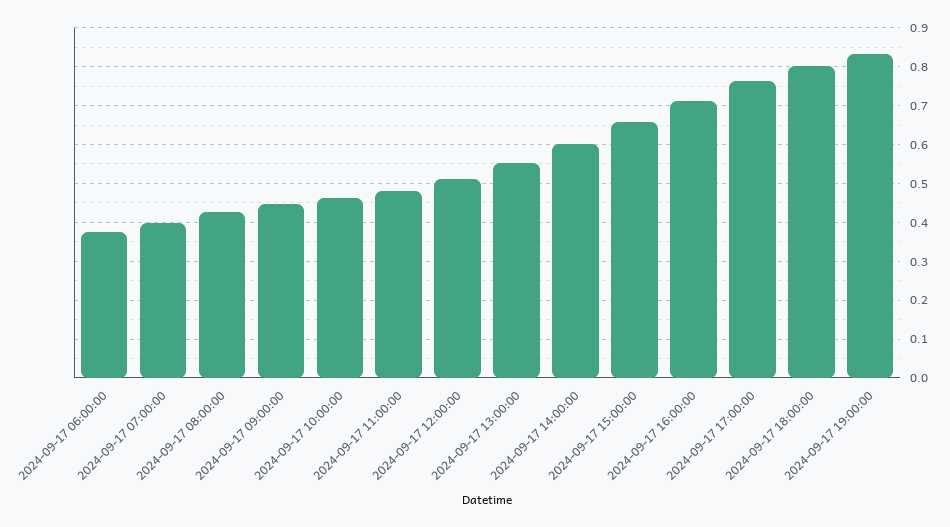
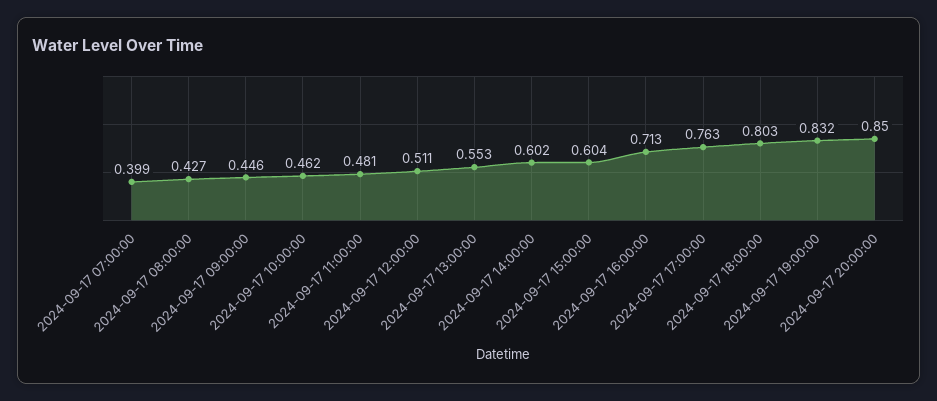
2024-09-17 06:00:00: 0.38 -> none
2024-09-17 15:00:00: 0.66 -> 0.604
2024-09-17 20:00:00: none -> 0.85

